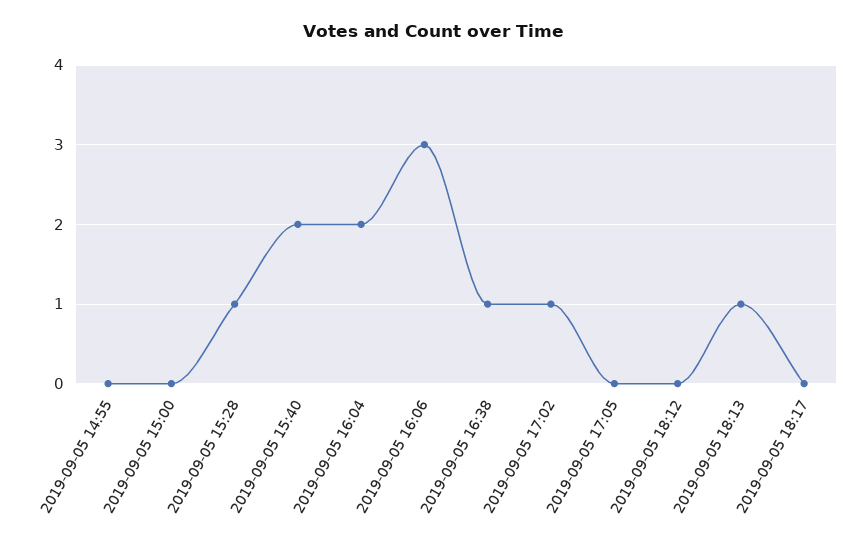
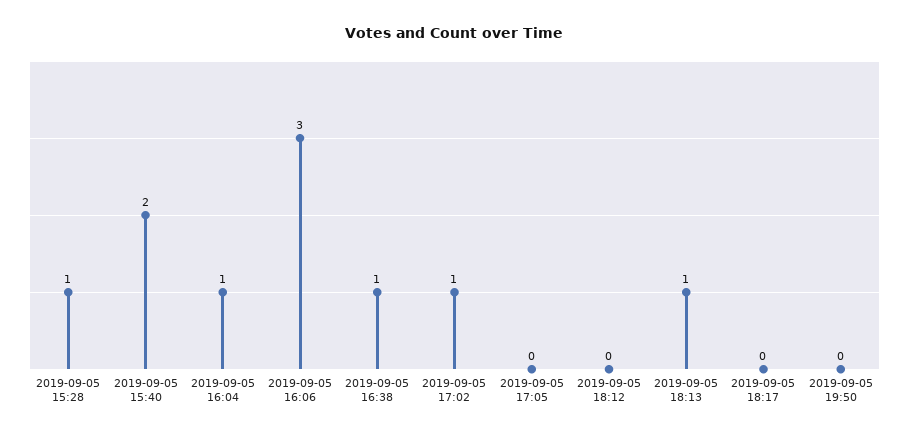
2019-09-05 14:55: 0 -> none
2019-09-05 15:00: 0 -> none
2019-09-05 16:04: 2 -> 1
2019-09-05 19:50: none -> 0

